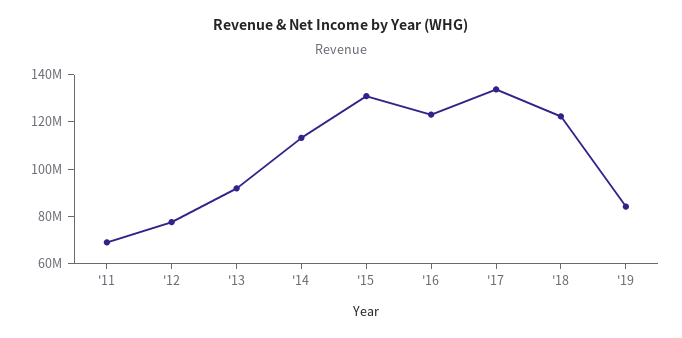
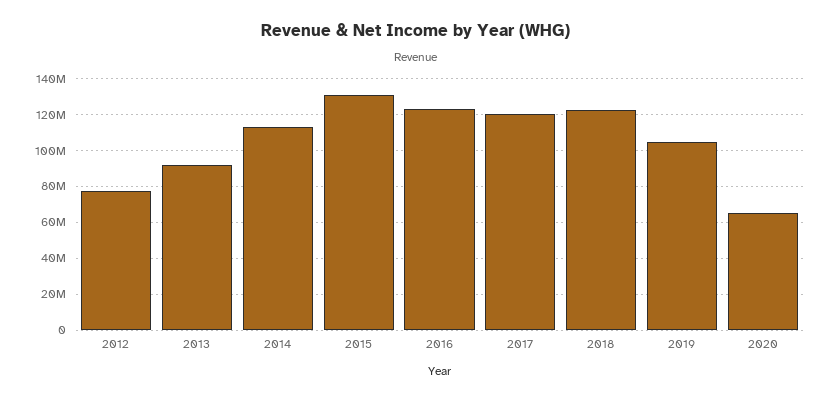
'11: 70000000 -> none
'17: 135000000 -> 120000000
'19: 85000000 -> 105000000
2020: none -> 65000000

